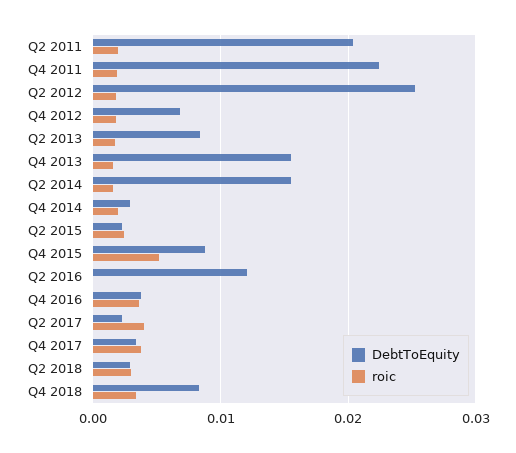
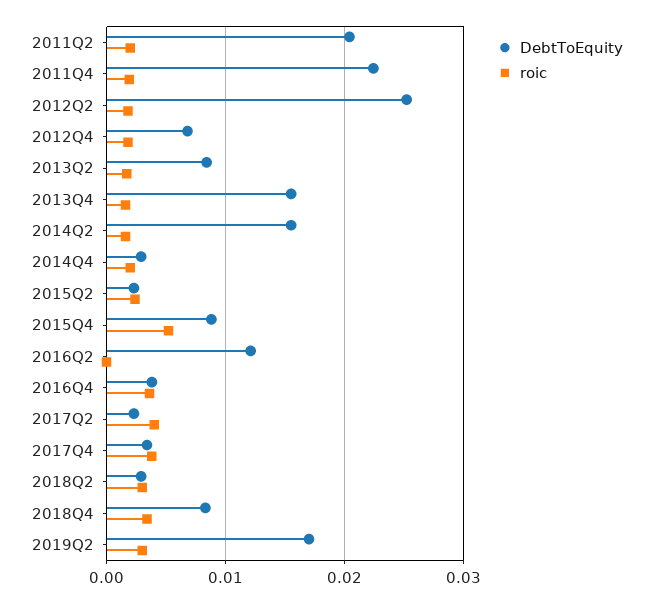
DebtToEquity, 2019Q2: none -> 0.017
roic, 2019Q2: none -> 0.003

